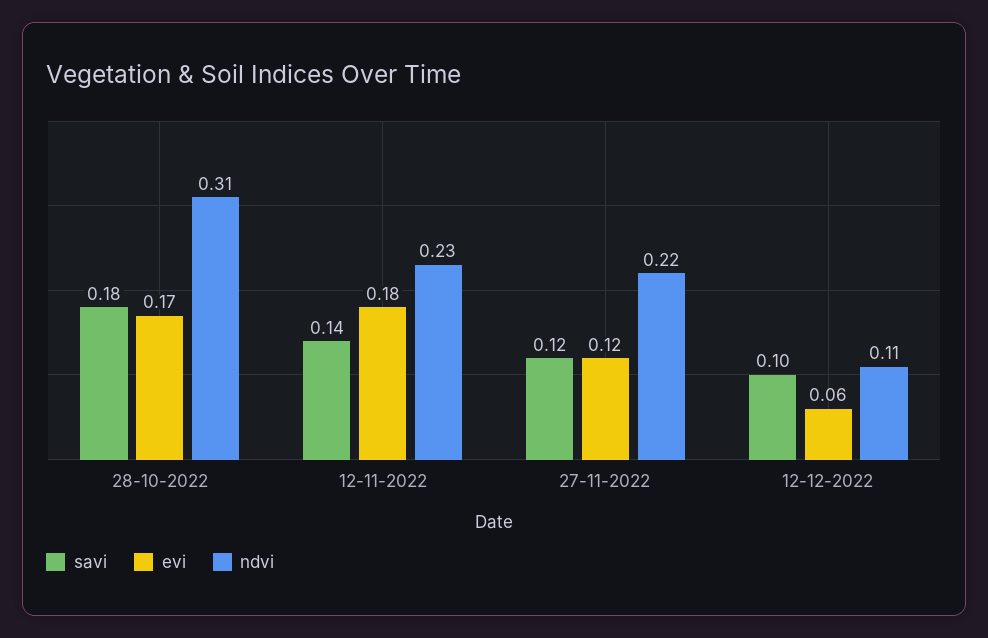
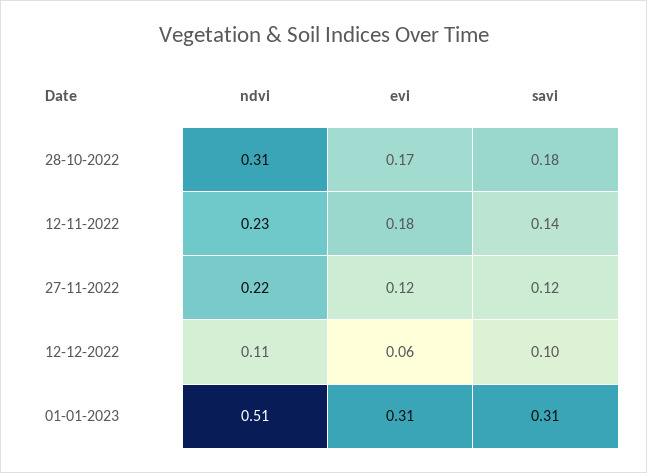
ndvi, 01-01-2023: none -> 0.51
evi, 01-01-2023: none -> 0.31
savi, 01-01-2023: none -> 0.31

